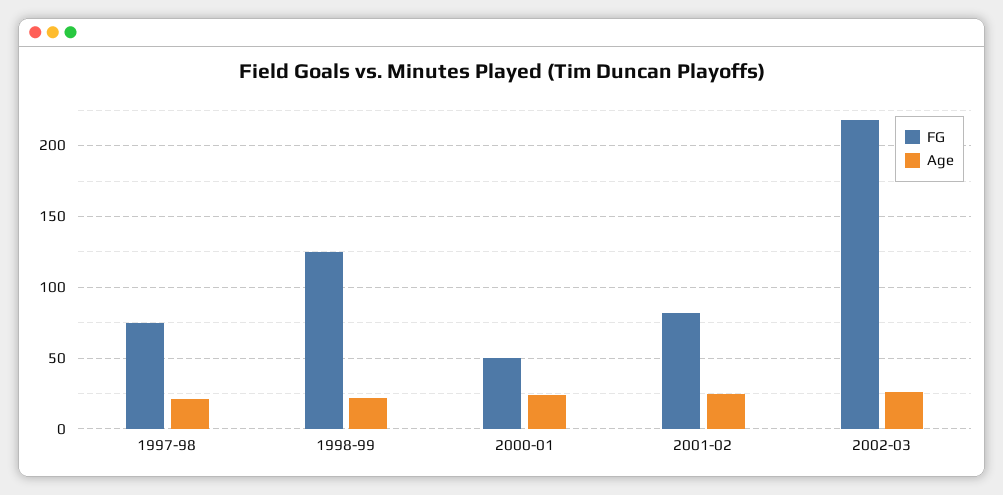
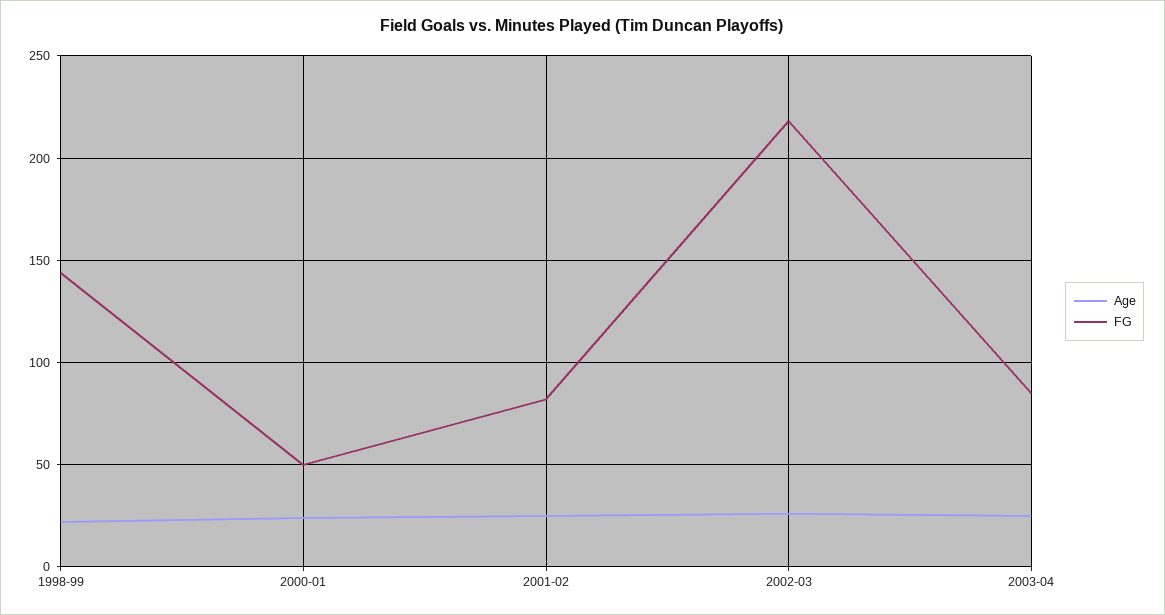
FG, 1997-98: 75 -> none
Age, 1997-98: 20 -> none
FG, 1998-99: 125 -> 145
Age, 2003-04: none -> 25
FG, 2003-04: none -> 85

